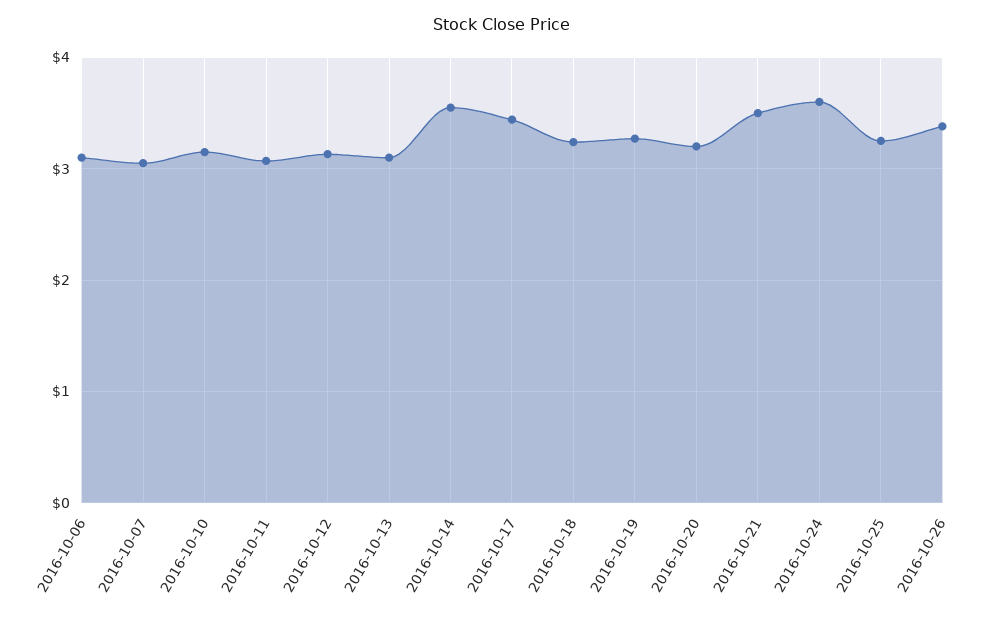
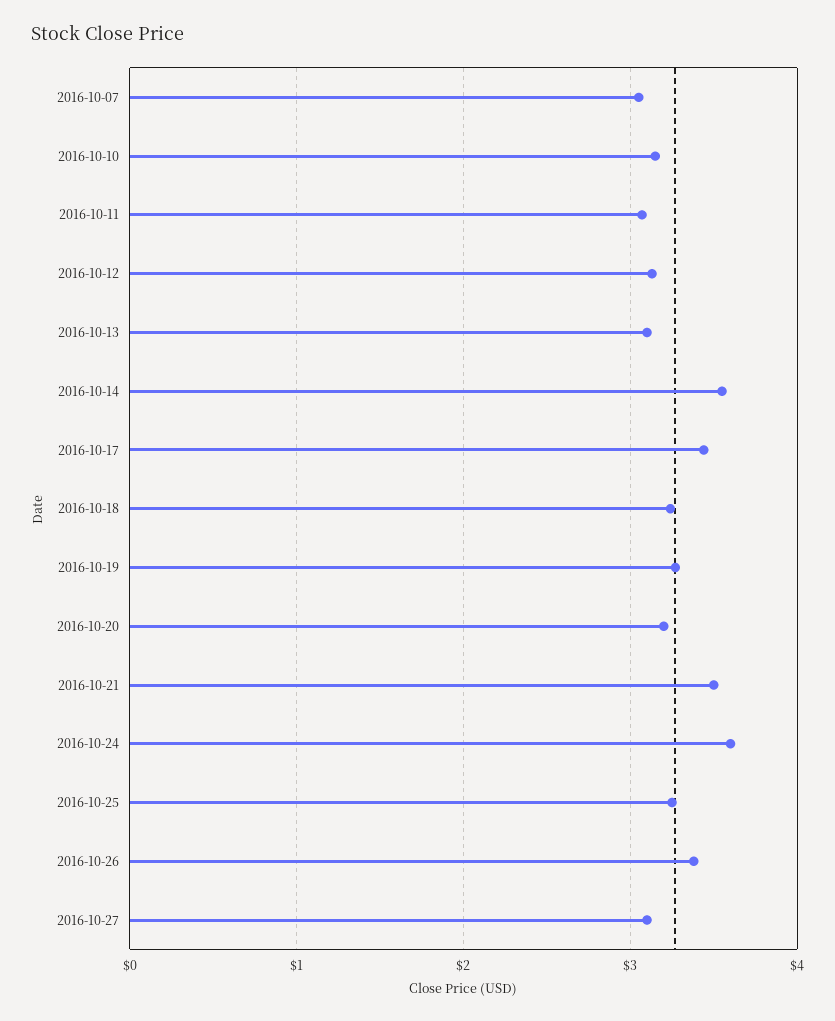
2016-10-06: 3.1 -> none
2016-10-27: none -> 3.1

